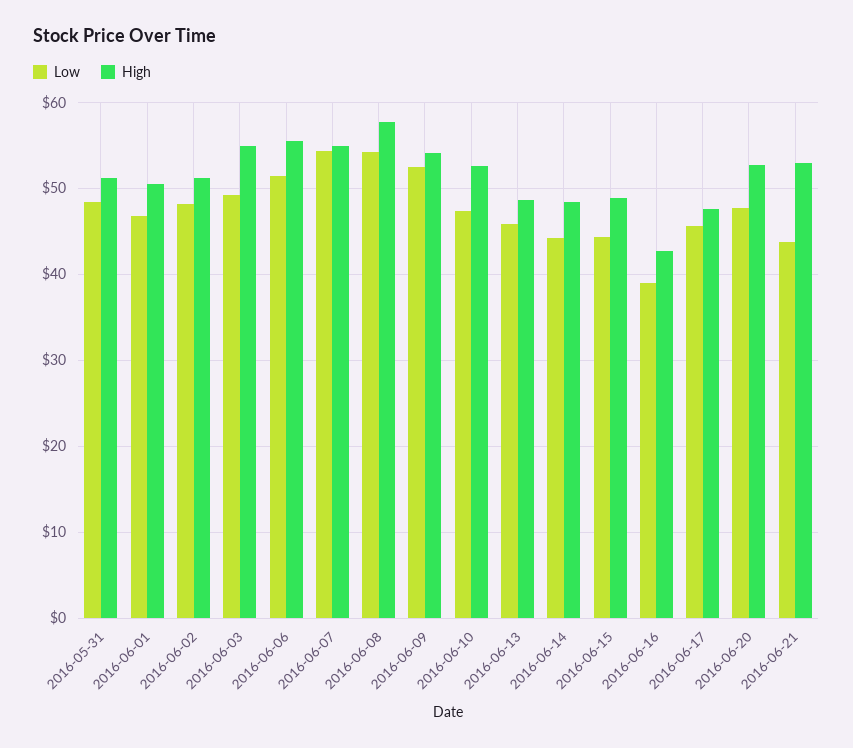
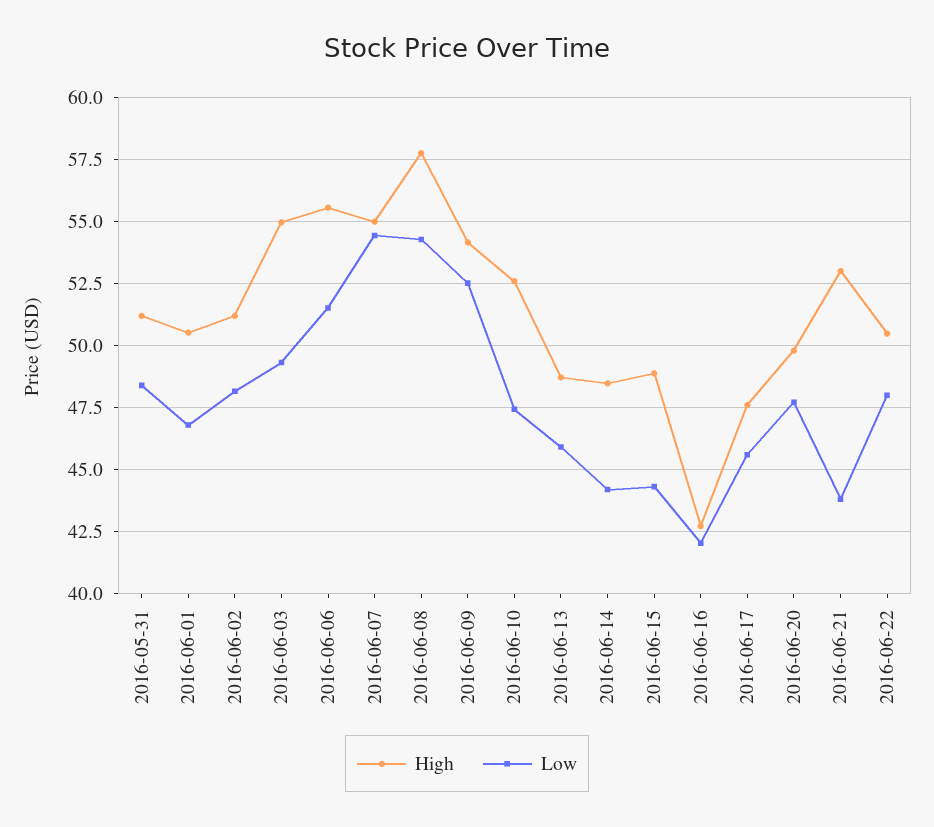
Low, 2016-06-16: 39 -> 42
High, 2016-06-20: 53 -> 49.75
High, 2016-06-22: none -> 50.5
Low, 2016-06-22: none -> 48

